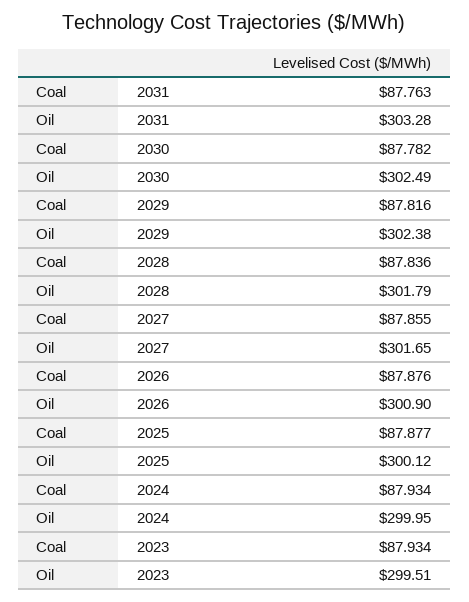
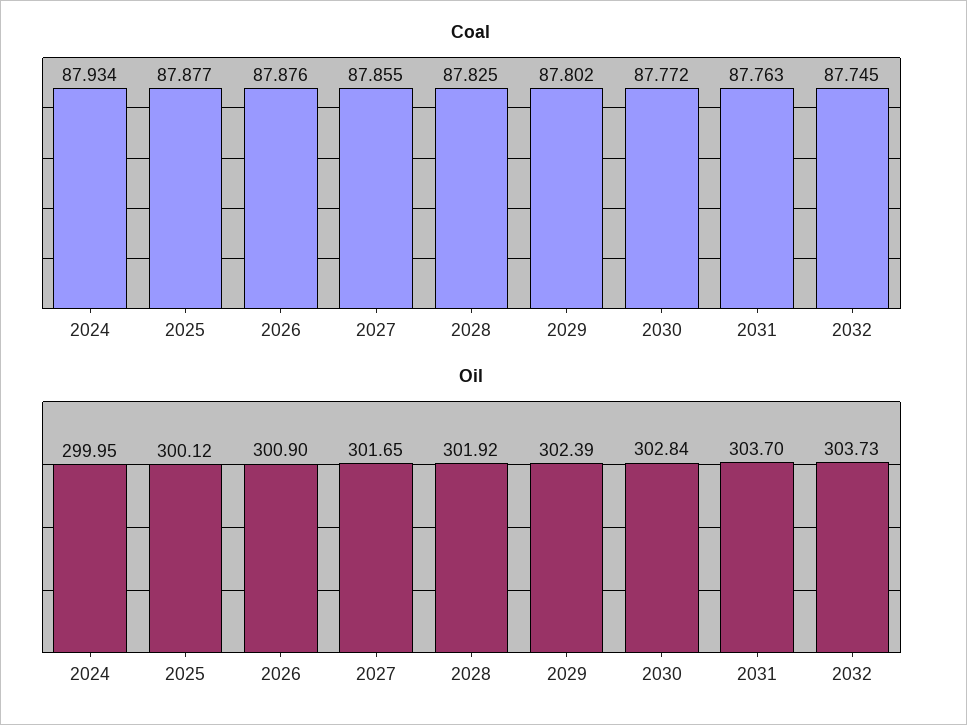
Oil, 2031: 303.28 -> 303.7
Coal, 2030: 87.782 -> 87.772
Oil, 2030: 302.49 -> 302.84
Coal, 2029: 87.816 -> 87.802
Oil, 2029: 302.38 -> 302.39
Coal, 2028: 87.836 -> 87.825
Oil, 2028: 301.79 -> 301.92
Coal, 2023: 87.934 -> none
Oil, 2023: 299.51 -> none
Coal, 2032: none -> 87.745
Oil, 2032: none -> 303.73

